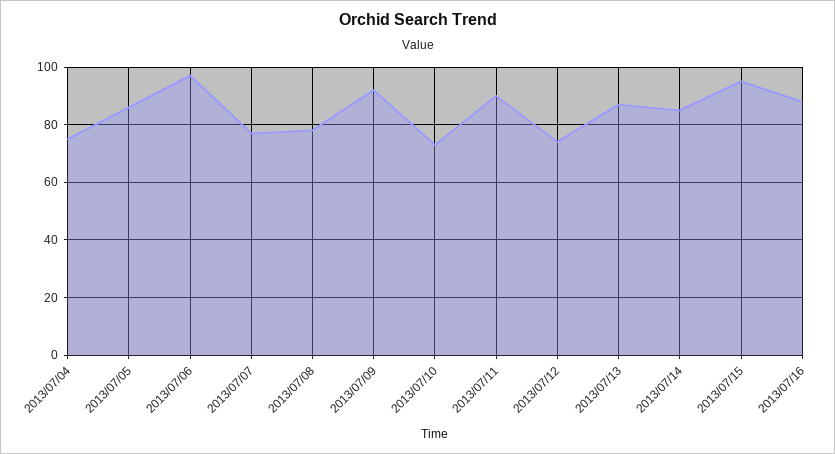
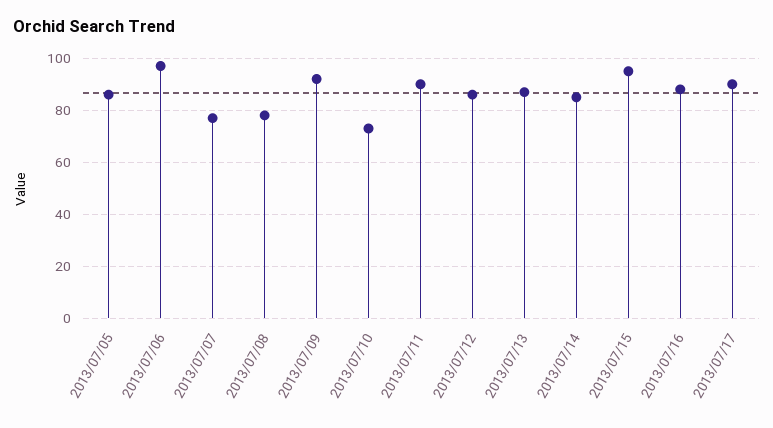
2013/07/04: 75 -> none
2013/07/12: 75 -> 85
2013/07/17: none -> 90

